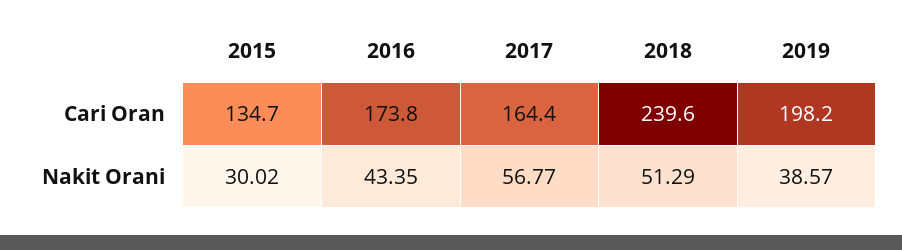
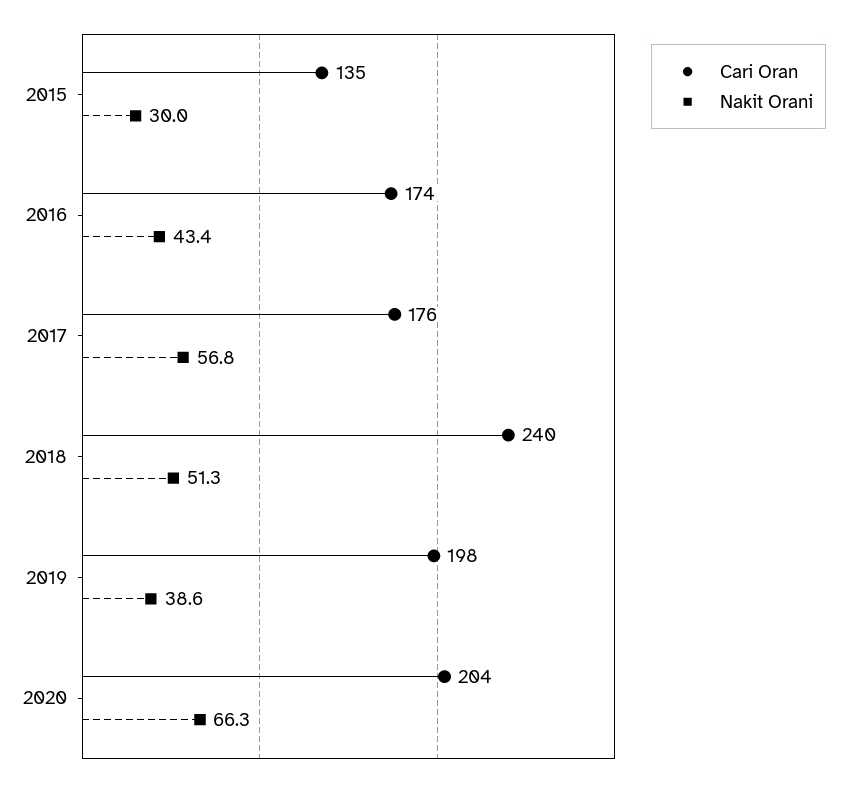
Cari Oran, 2017: 164.4 -> 176
Cari Oran, 2020: none -> 204
Nakit Orani, 2020: none -> 66.3

